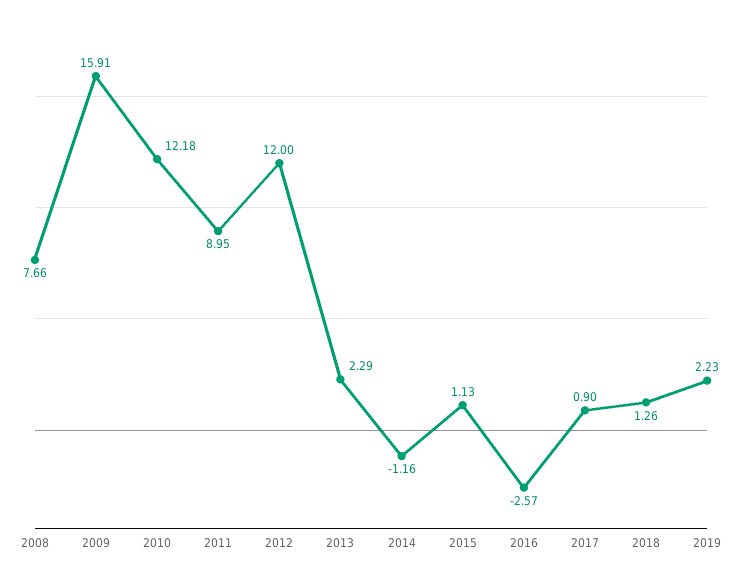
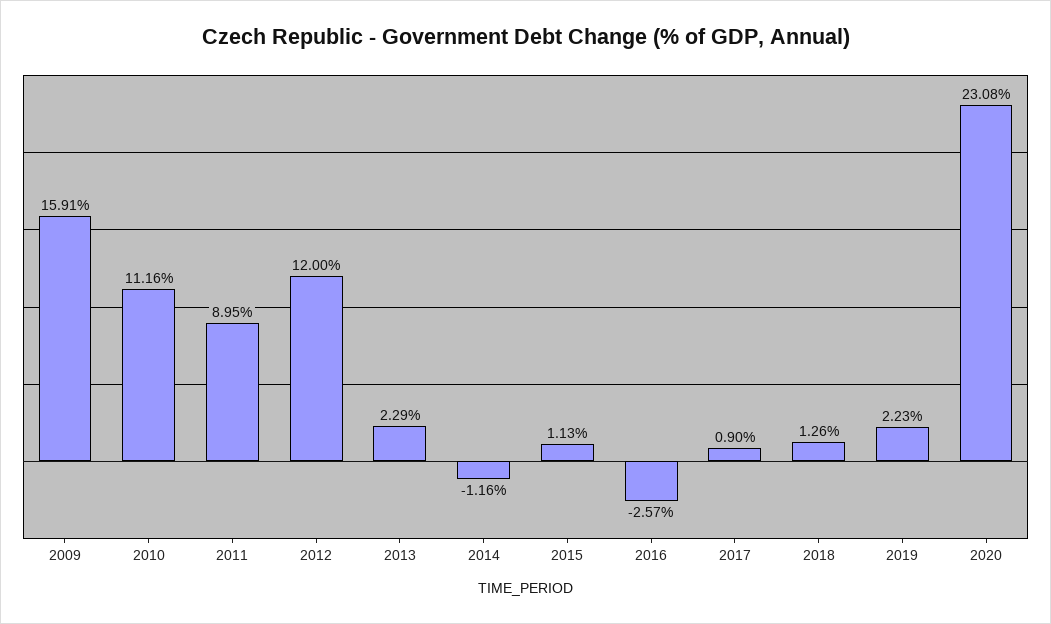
2008: 7.66 -> none
2010: 12.18 -> 11.16
2020: none -> 23.08

